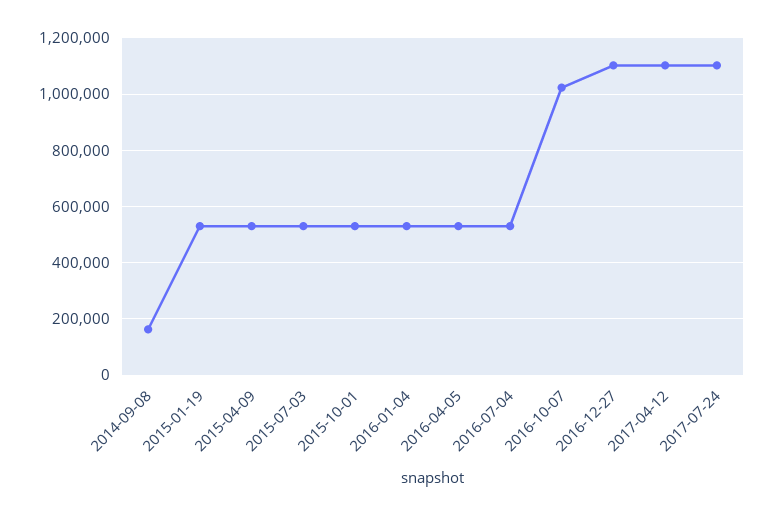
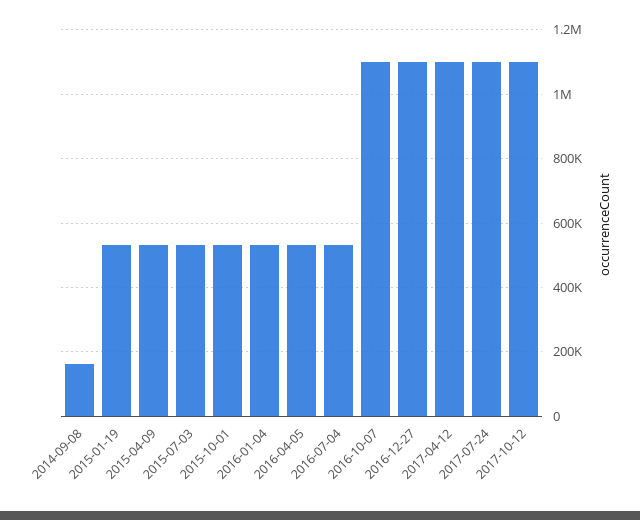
2016-10-07: 1025000 -> 1100000
2017-10-12: none -> 1100000

